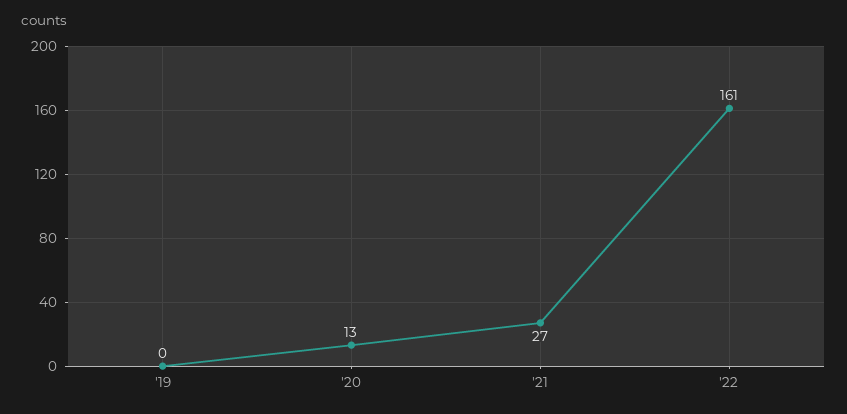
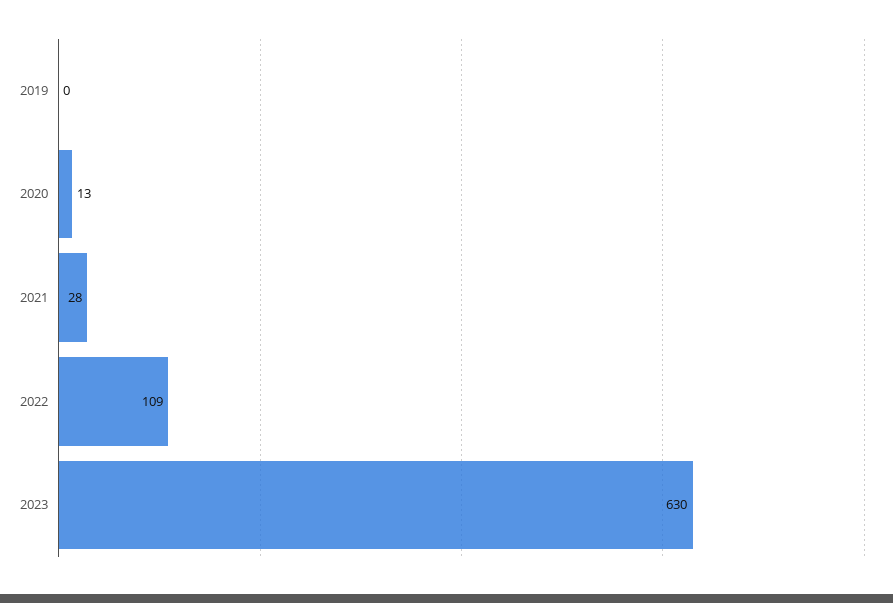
'21: 27 -> 28
'22: 161 -> 109
2023: none -> 630

